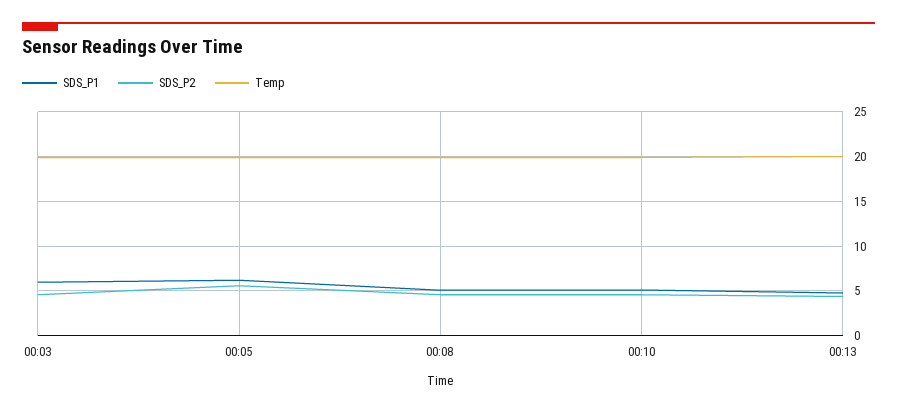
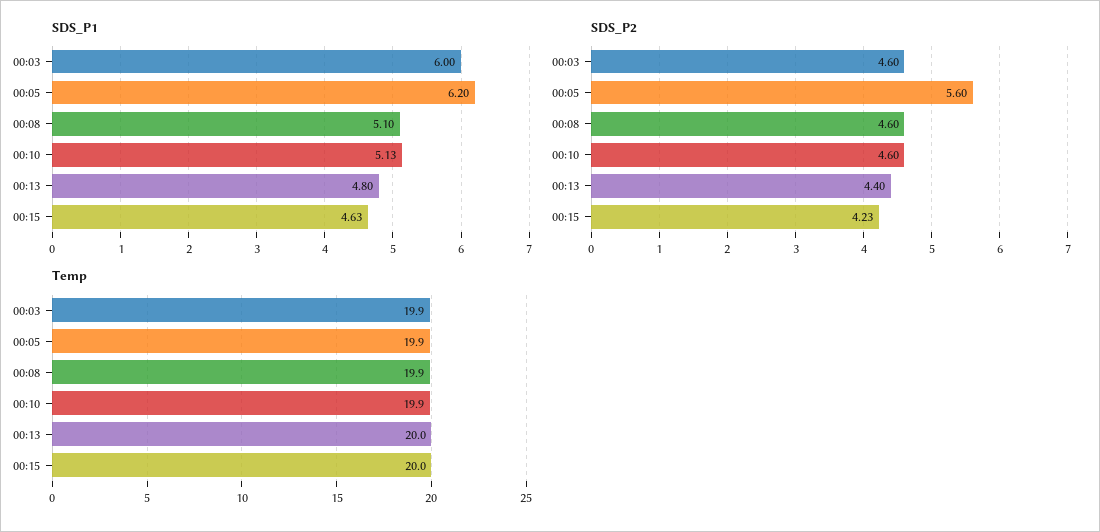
SDS_P1, 00:15: none -> 4.63
SDS_P2, 00:15: none -> 4.23
Temp, 00:15: none -> 20

